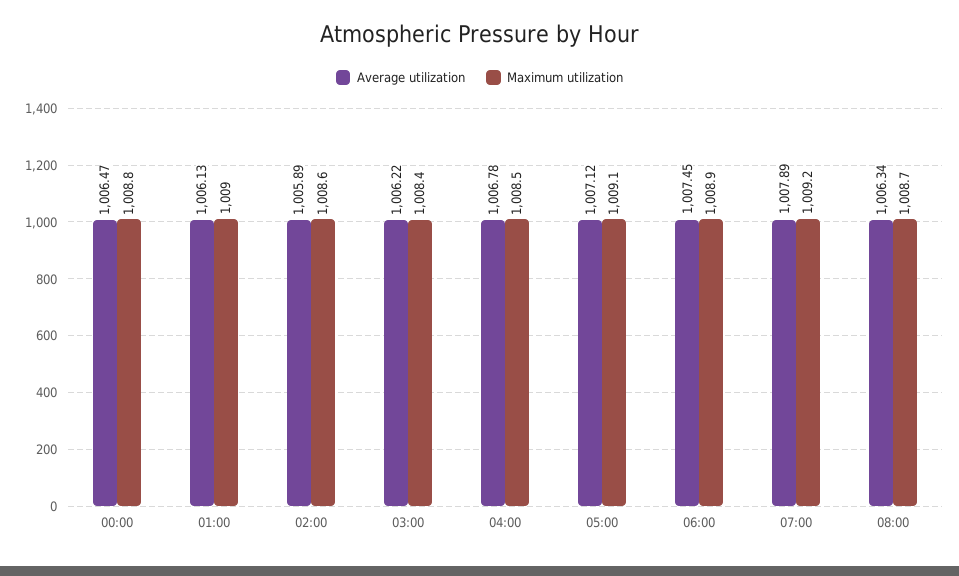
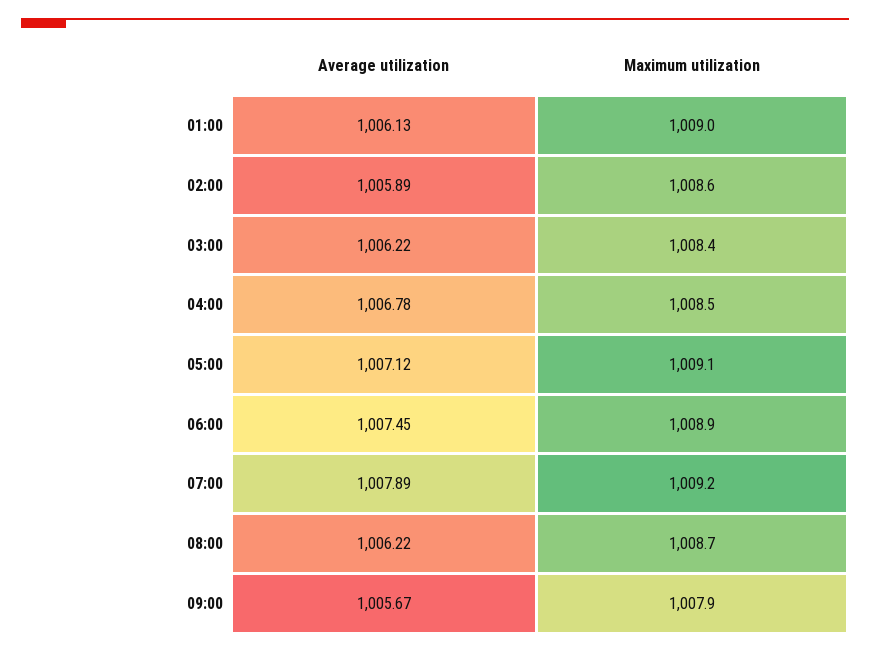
Average utilization, 00:00: 1006.47 -> none
Maximum utilization, 00:00: 1008.8 -> none
Average utilization, 08:00: 1006.34 -> 1006.22
Average utilization, 09:00: none -> 1005.67
Maximum utilization, 09:00: none -> 1007.9

